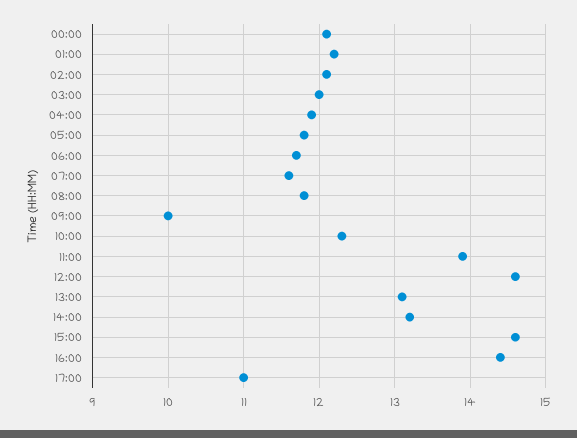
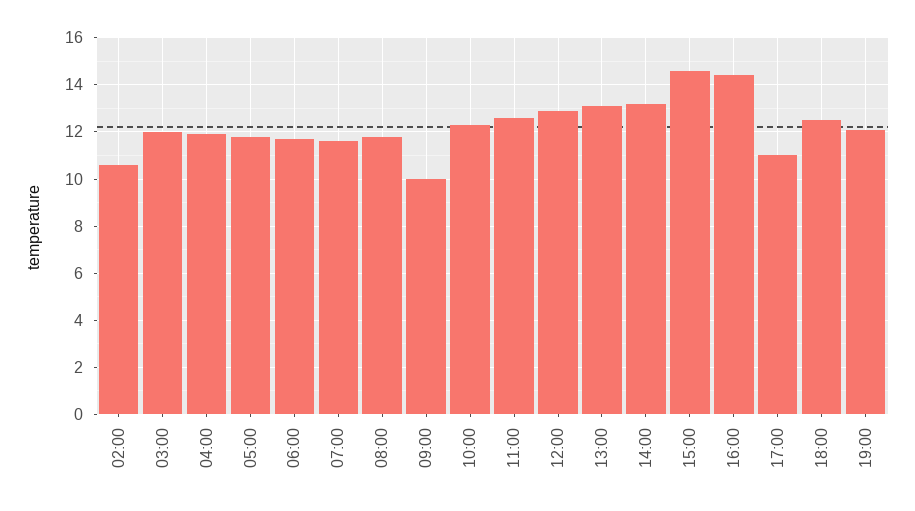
00:00: 12.1 -> none
01:00: 12.2 -> none
02:00: 12.1 -> 10.5
11:00: 13.9 -> 12.5
12:00: 14.6 -> 13
18:00: none -> 12.5
19:00: none -> 12

